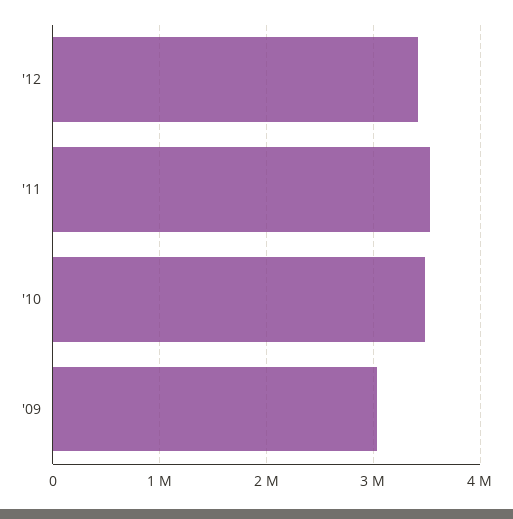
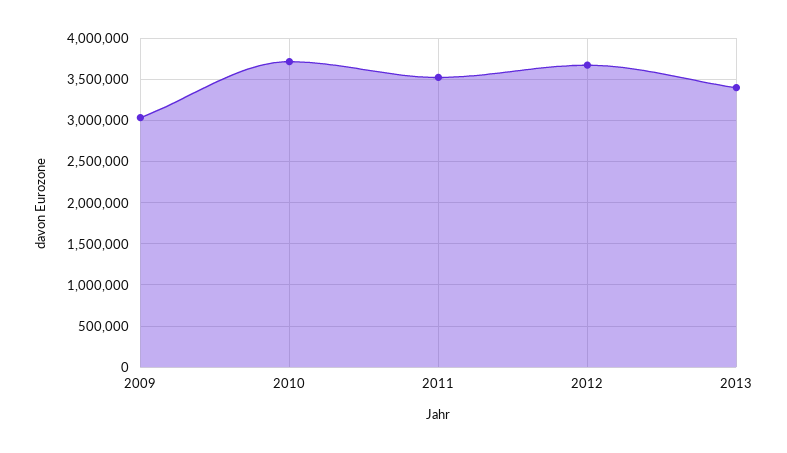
'12: 3400000 -> 3700000
'10: 3500000 -> 3700000
2013: none -> 3400000

